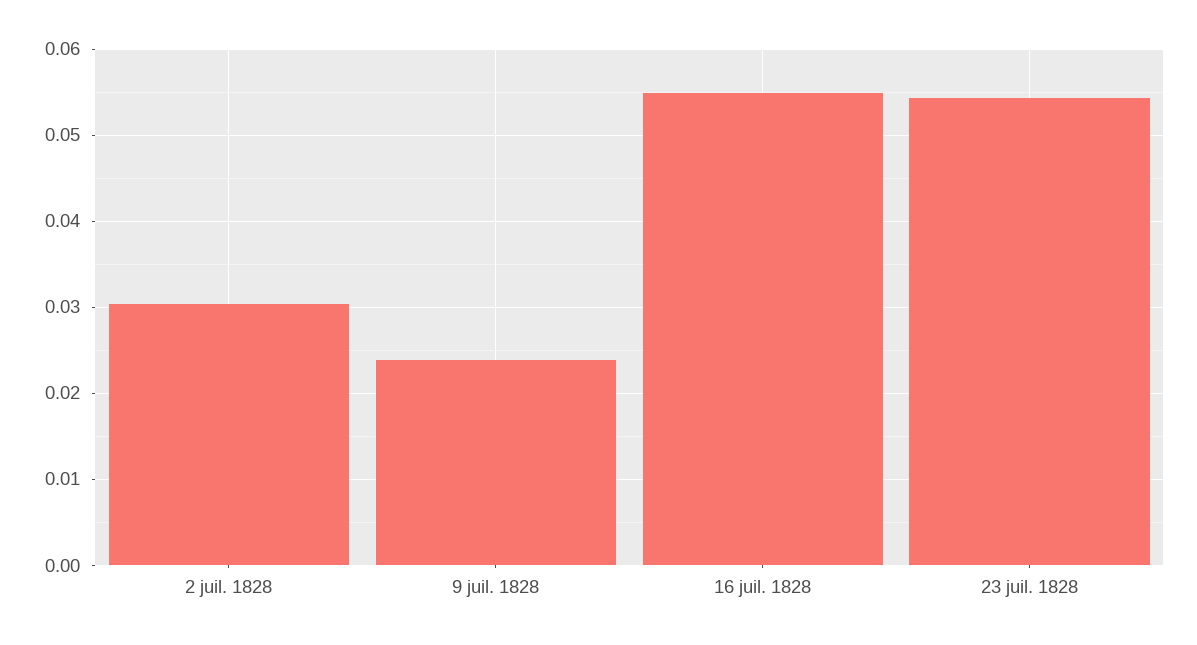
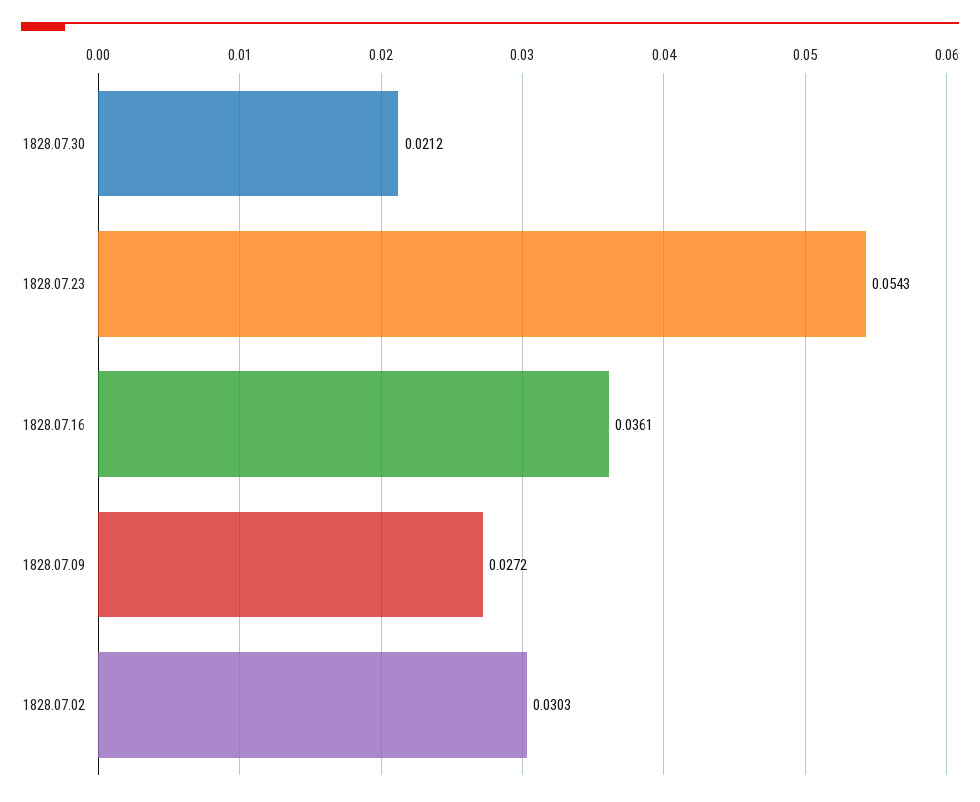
9 juil. 1828: 0.024 -> 0.0272
16 juil. 1828: 0.055 -> 0.0361
1828.07.30: none -> 0.0212

